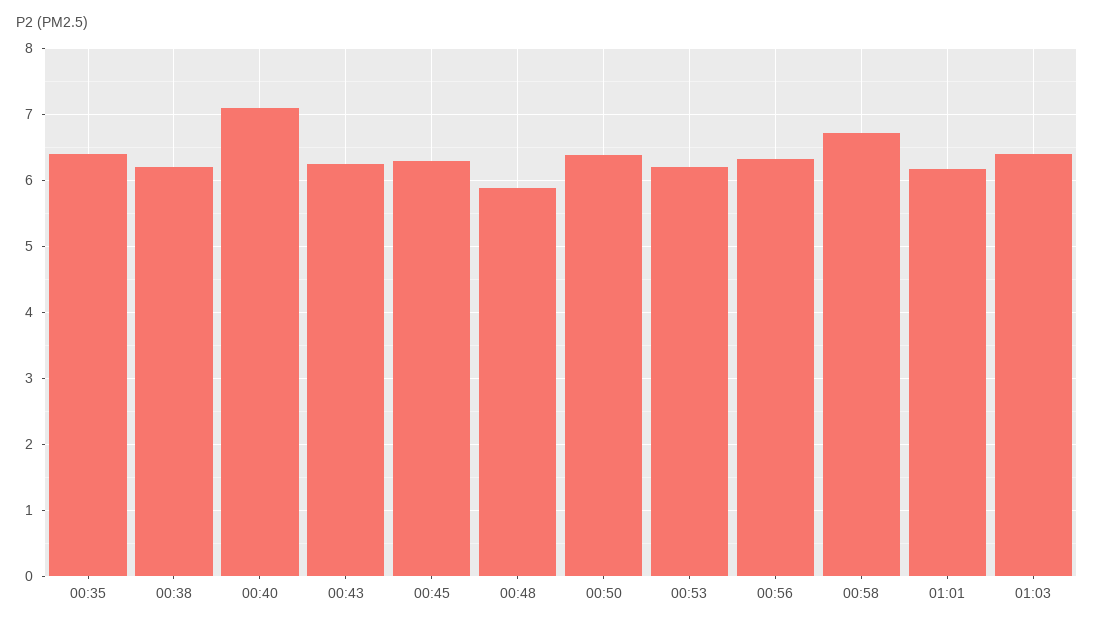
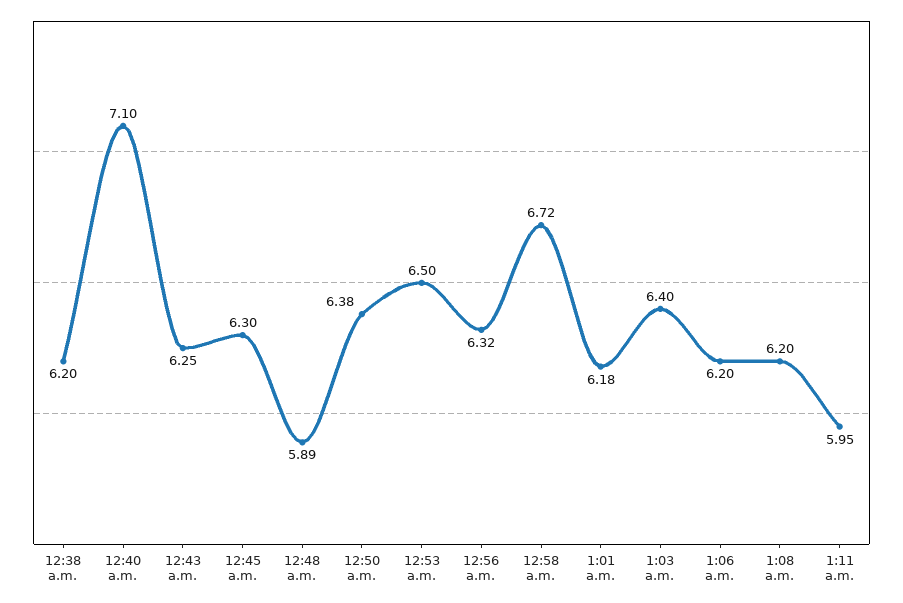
00:35: 6.4 -> none
00:53: 6.2 -> 6.5
1:06 a.m.: none -> 6.2
1:08 a.m.: none -> 6.2
1:11 a.m.: none -> 5.95

